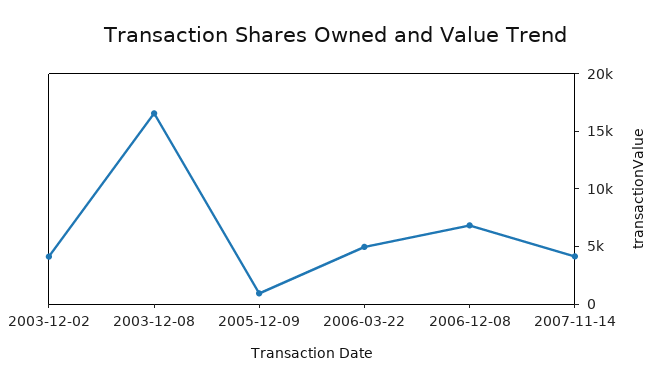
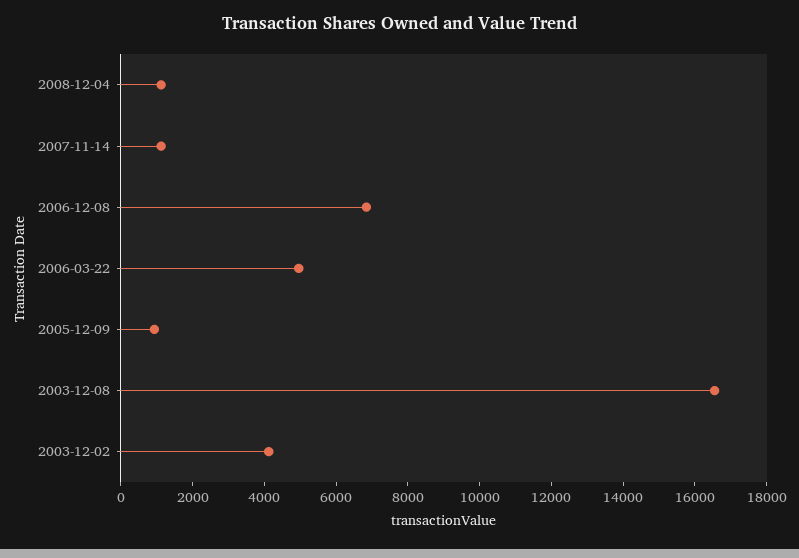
2007-11-14: 4000 -> 1000
2008-12-04: none -> 1000

